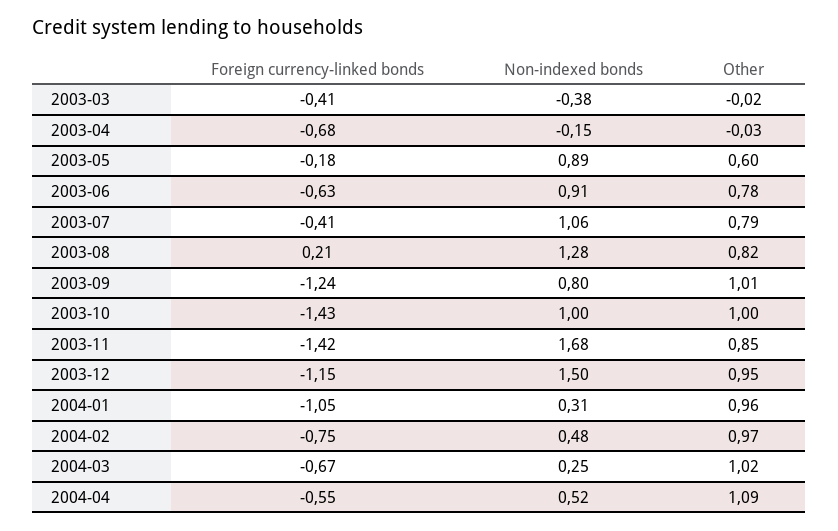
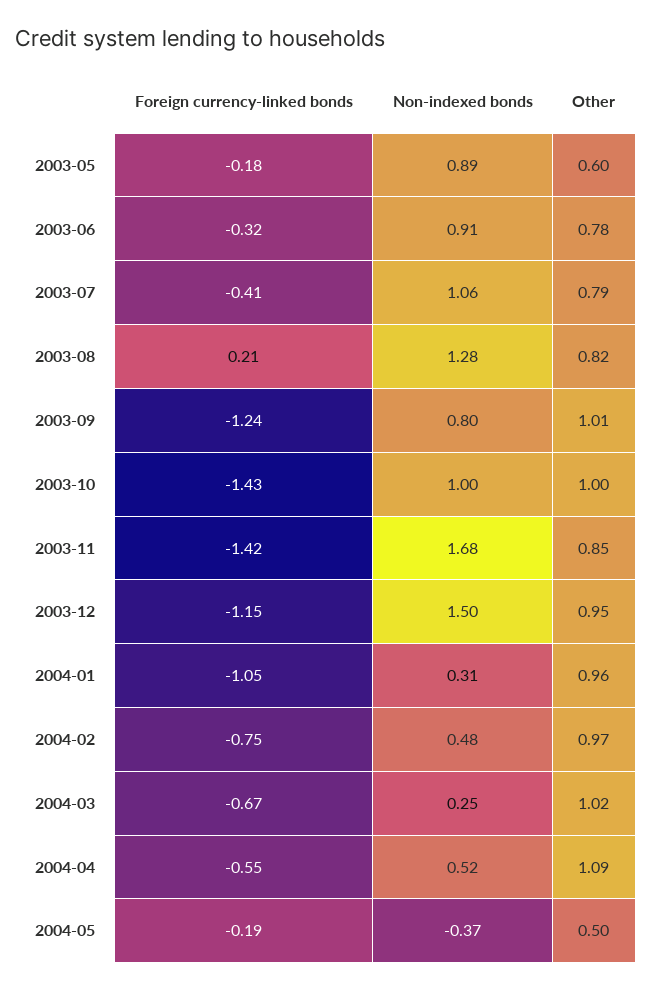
Foreign currency-linked bonds, 2003-03: -0.41 -> none
Non-indexed bonds, 2003-03: -0.38 -> none
Other, 2003-03: -0.02 -> none
Foreign currency-linked bonds, 2003-04: -0.68 -> none
Non-indexed bonds, 2003-04: -0.15 -> none
Other, 2003-04: -0.03 -> none
Foreign currency-linked bonds, 2003-06: -0.63 -> -0.32
Foreign currency-linked bonds, 2004-05: none -> -0.19
Non-indexed bonds, 2004-05: none -> -0.37
Other, 2004-05: none -> 0.5

